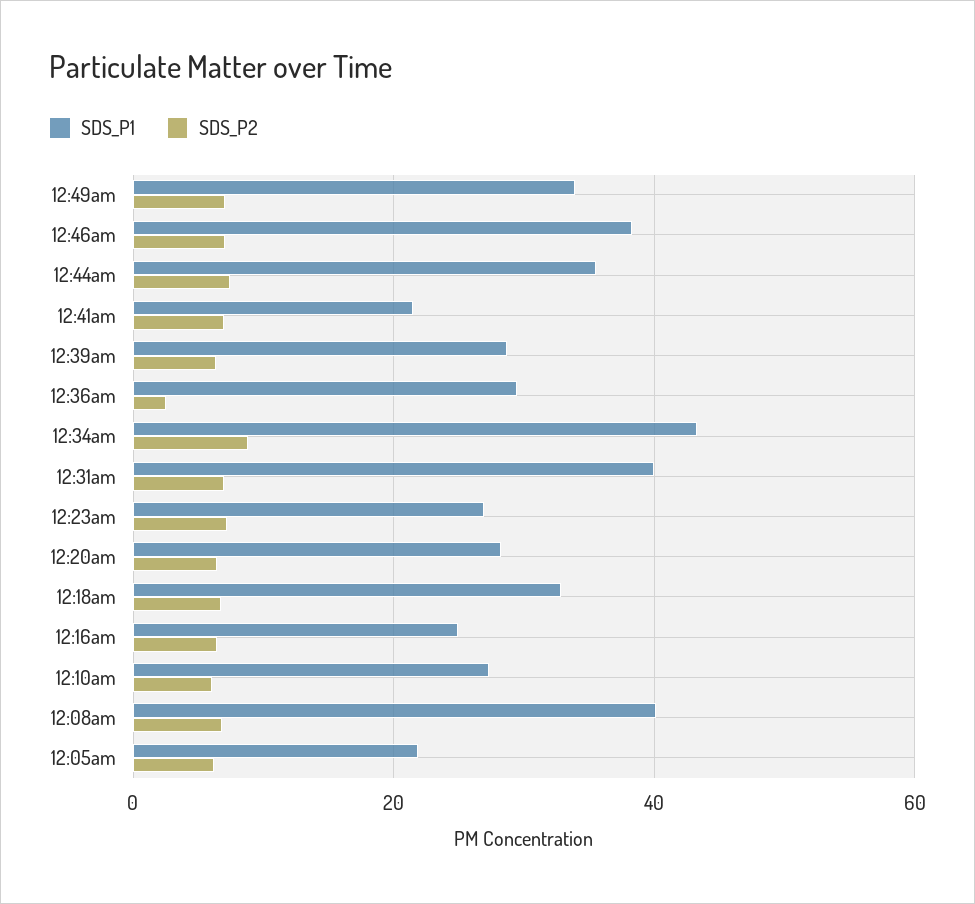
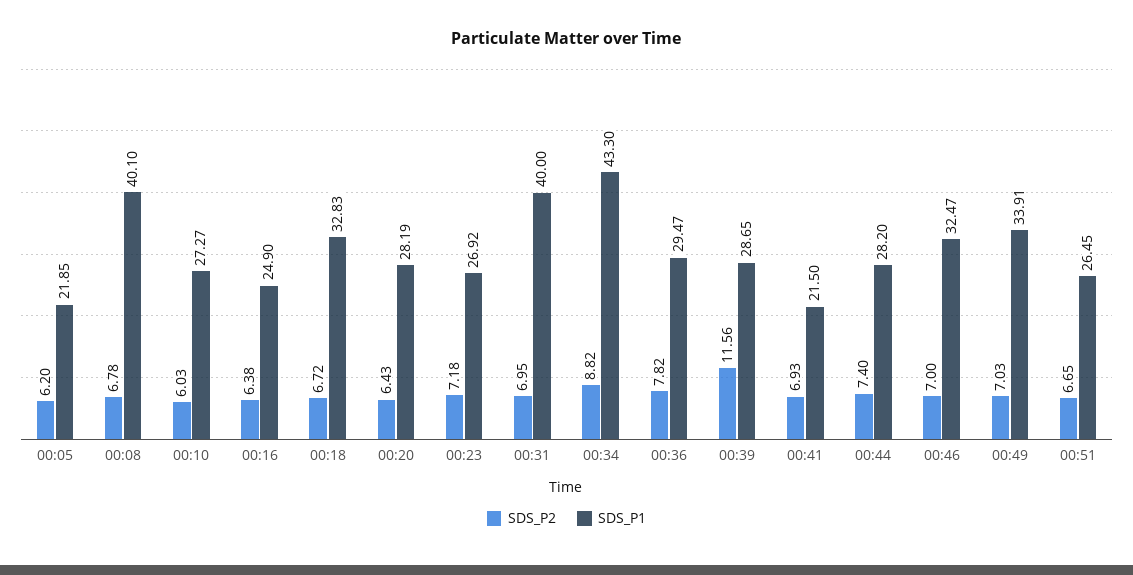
SDS_P1, 12:46am: 38 -> 32.47
SDS_P1, 12:44am: 36 -> 28.2
SDS_P2, 12:39am: 6 -> 11.56
SDS_P2, 12:36am: 2 -> 7.82
SDS_P2, 00:51: none -> 6.65
SDS_P1, 00:51: none -> 26.45

